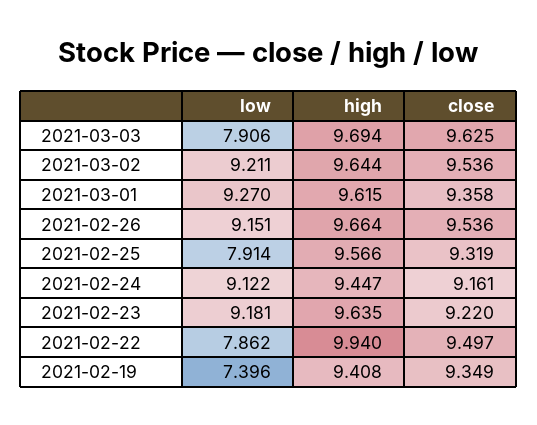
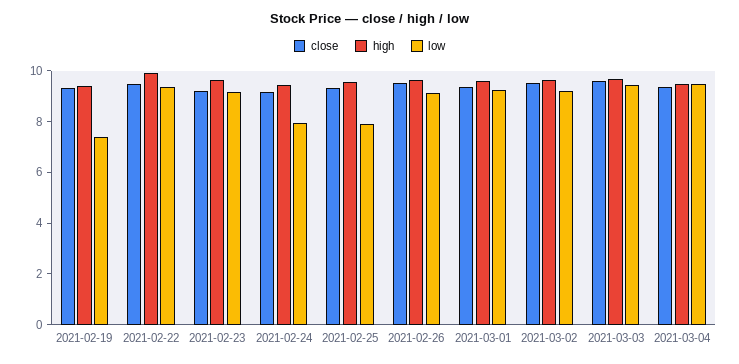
low, 2021-03-03: 7.906 -> 9.5
low, 2021-02-24: 9.122 -> 8
low, 2021-02-22: 7.862 -> 9.5
close, 2021-03-04: none -> 9.5
high, 2021-03-04: none -> 9.5
low, 2021-03-04: none -> 9.5

